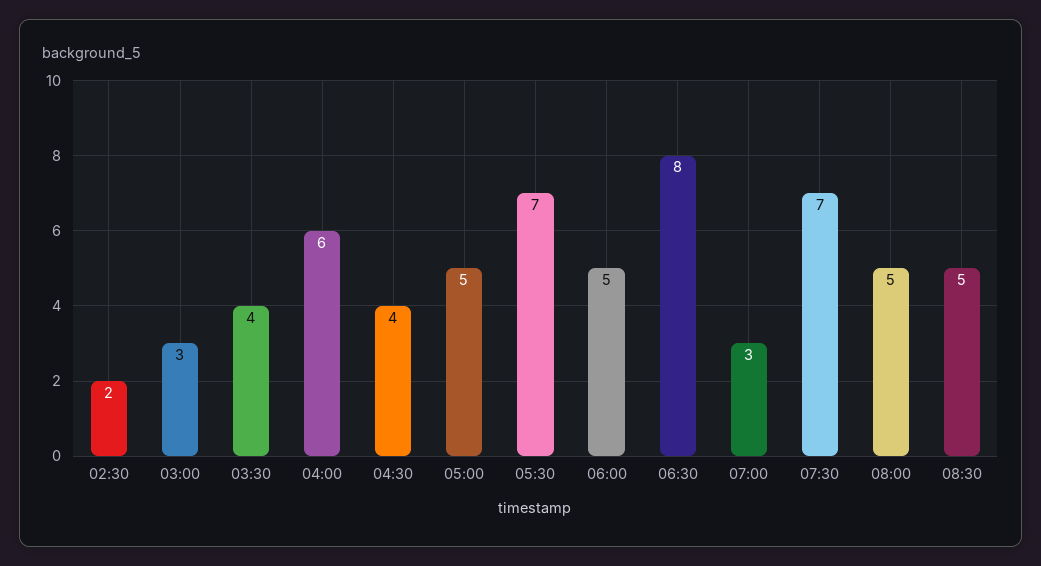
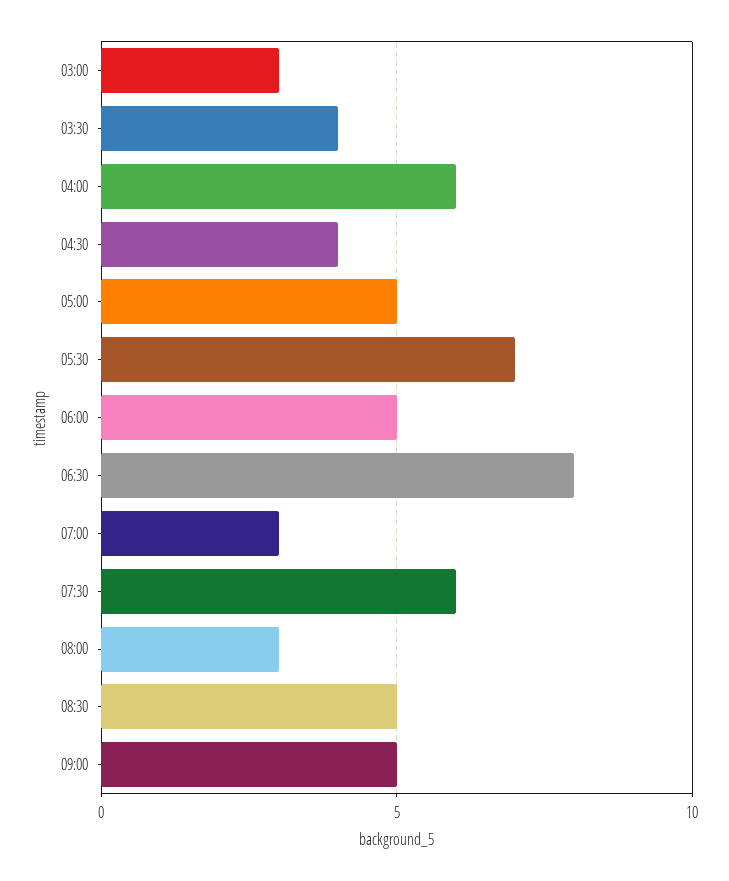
02:30: 2 -> none
07:30: 7 -> 6
08:00: 5 -> 3
09:00: none -> 5

